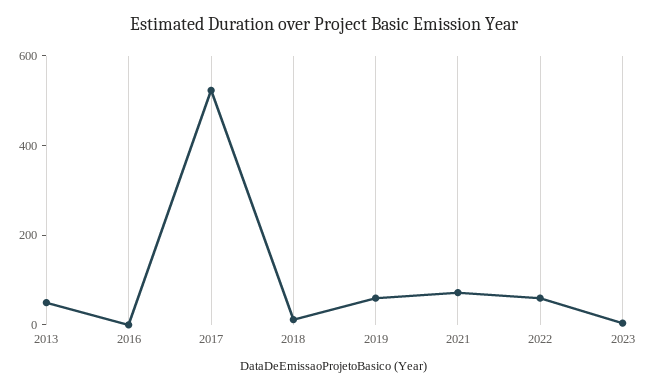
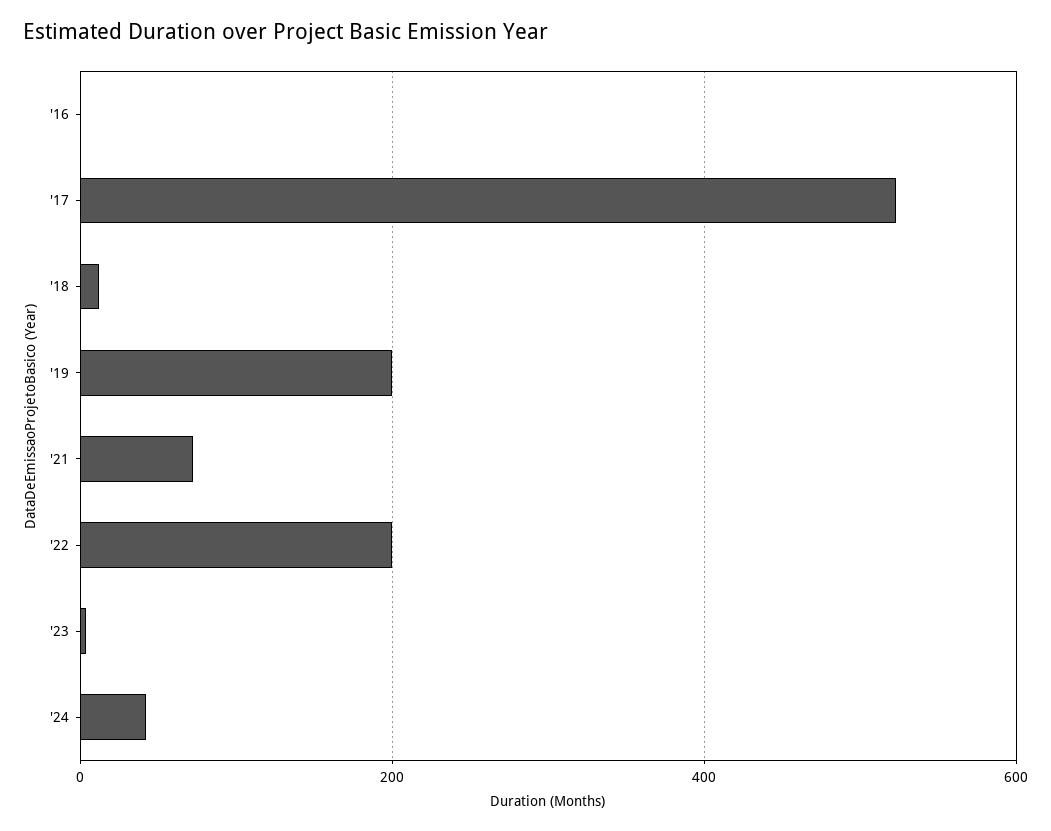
2013: 50 -> none
2019: 50 -> 200
2022: 50 -> 200
'24: none -> 40

